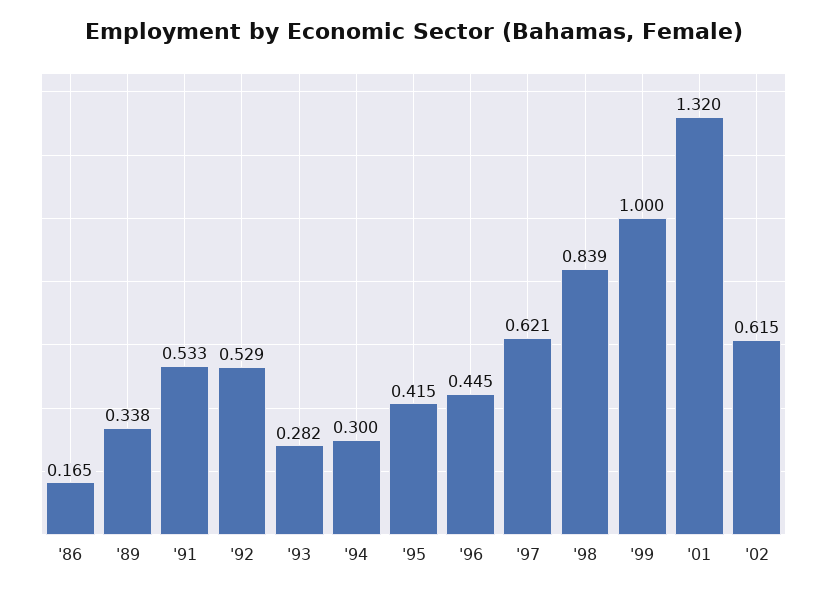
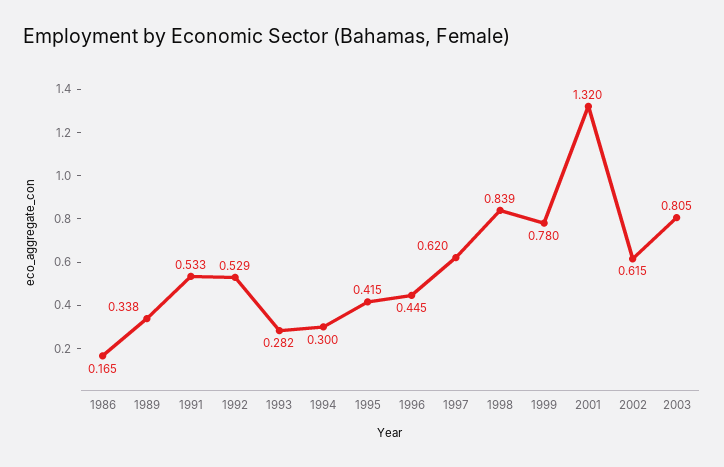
'97: 0.621 -> 0.62
'99: 1 -> 0.78
2003: none -> 0.805

